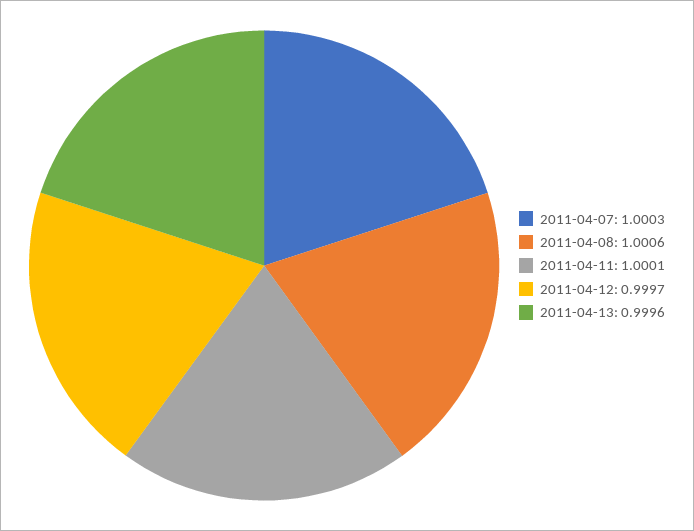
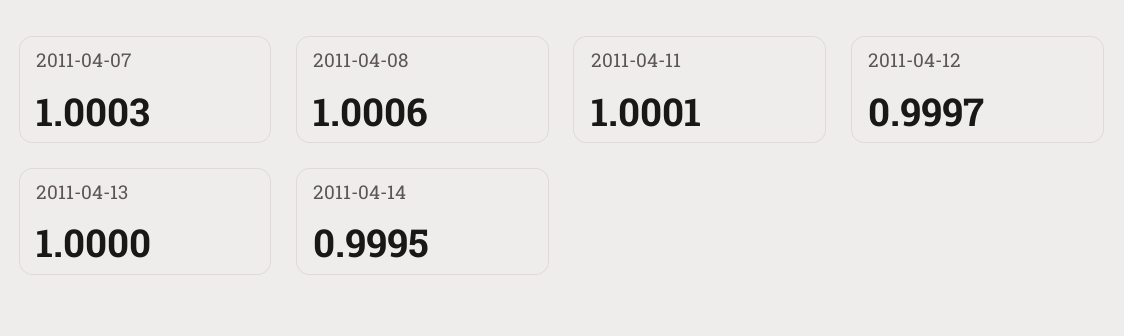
2011-04-13: 0.9996 -> 1
2011-04-14: none -> 0.9995

